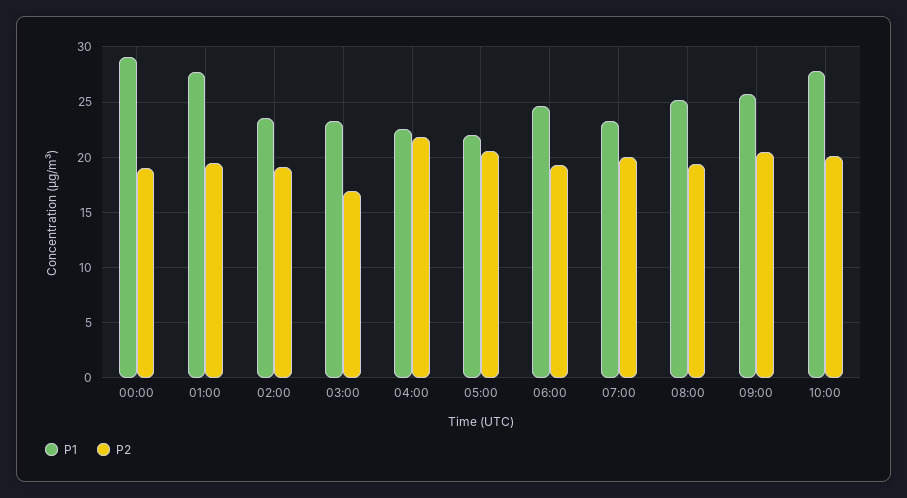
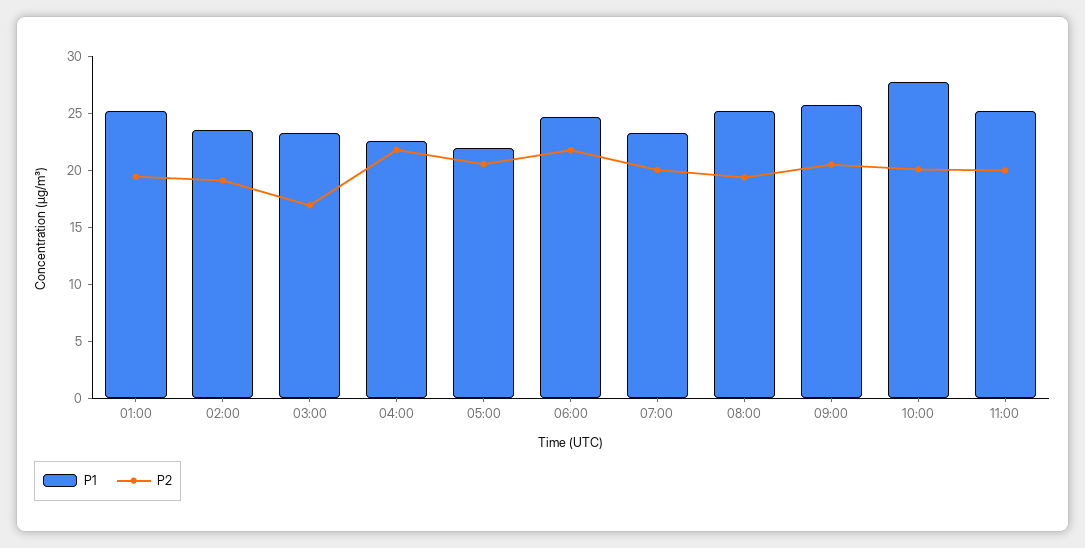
P1, 00:00: 29 -> none
P2, 00:00: 19 -> none
P1, 01:00: 28 -> 25
P2, 06:00: 19 -> 22
P1, 11:00: none -> 25
P2, 11:00: none -> 20

